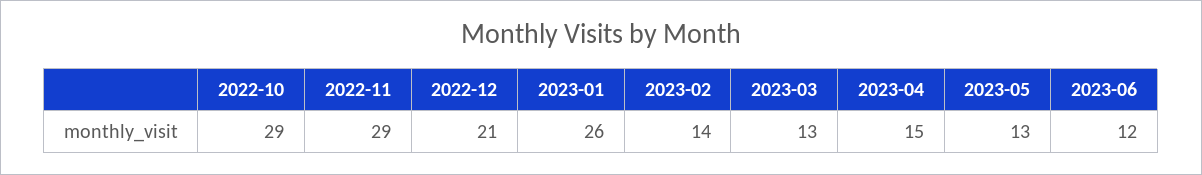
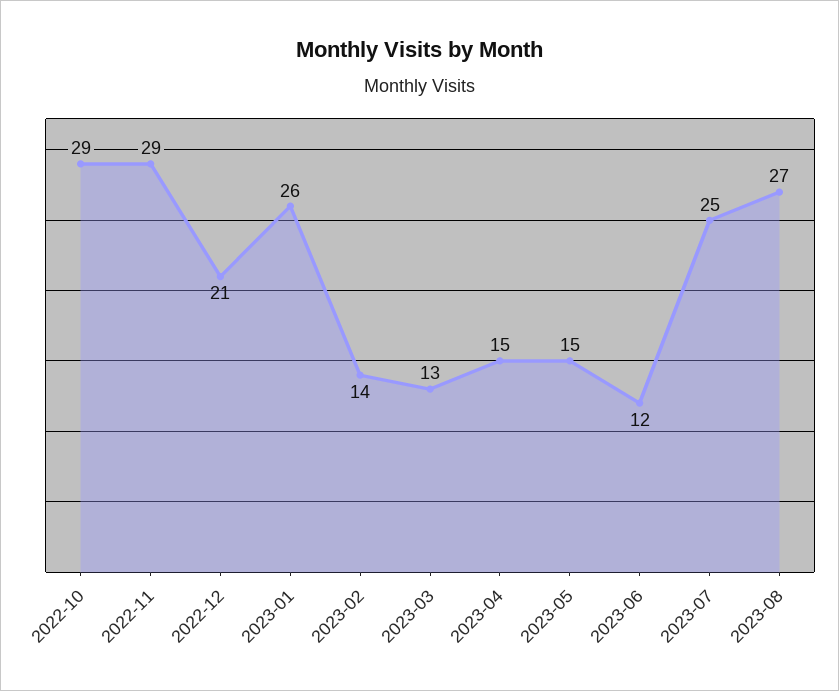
2023-05: 13 -> 15
2023-07: none -> 25
2023-08: none -> 27

